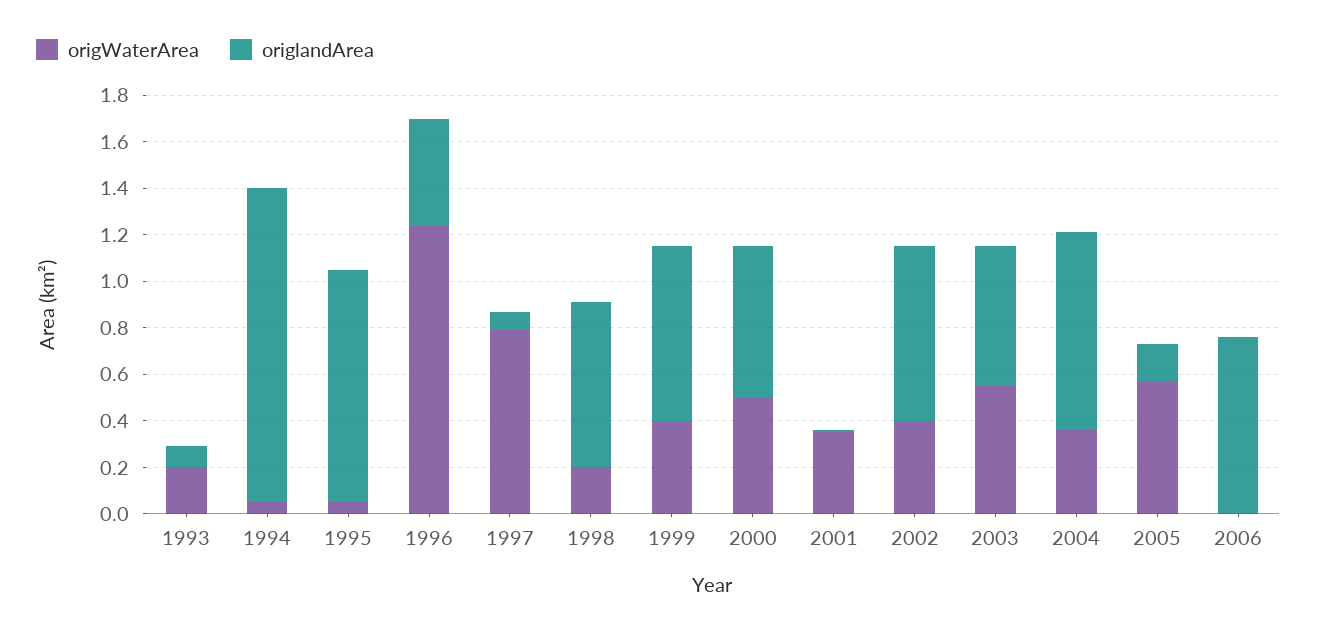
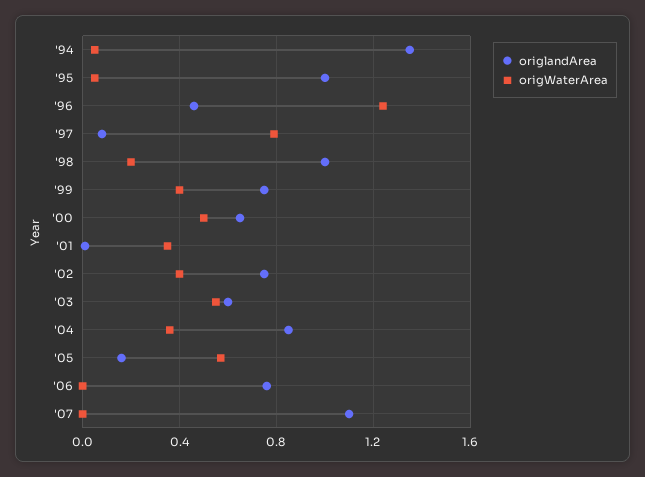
origWaterArea, 1993: 0.2 -> none
origlandArea, 1993: 0.1 -> none
origlandArea, 1998: 0.7 -> 1
origlandArea, '07: none -> 1.1
origWaterArea, '07: none -> 0

